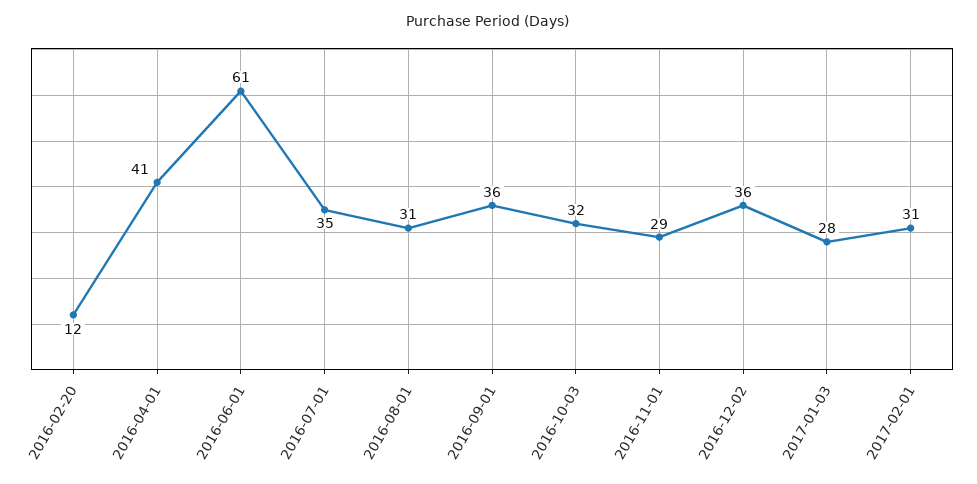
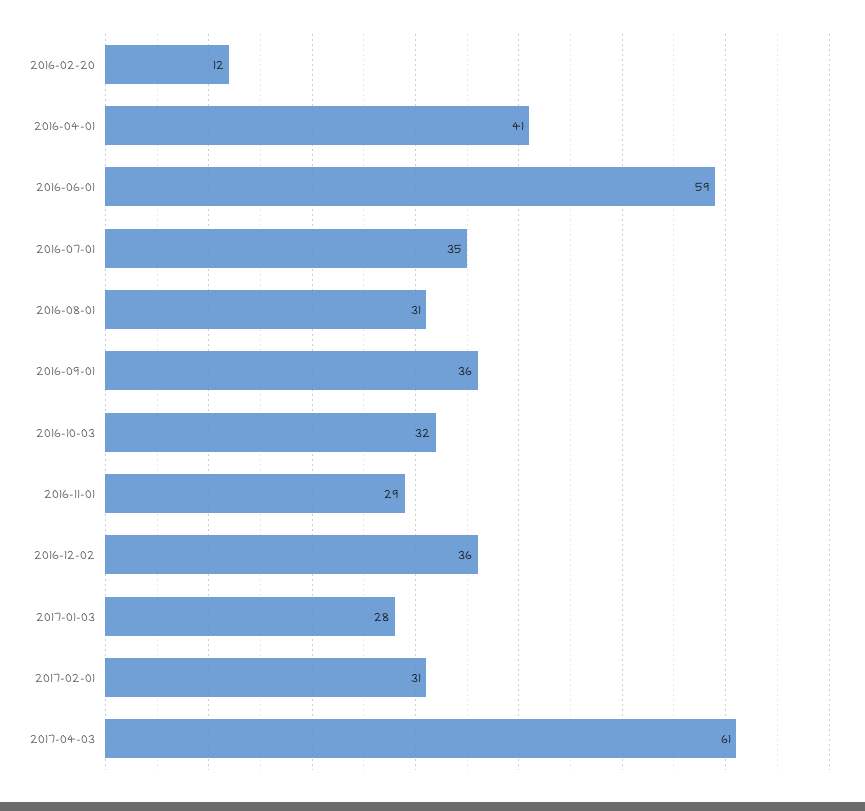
2016-06-01: 61 -> 59
2017-04-03: none -> 61

